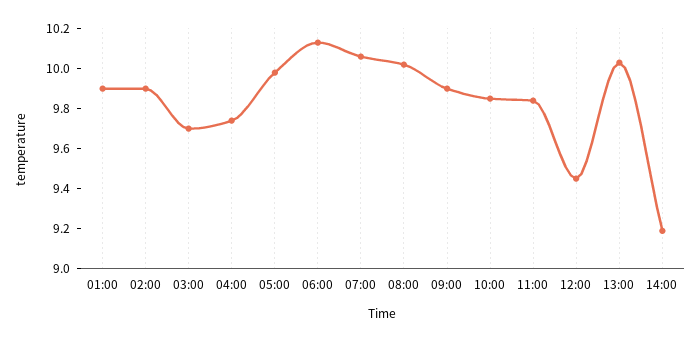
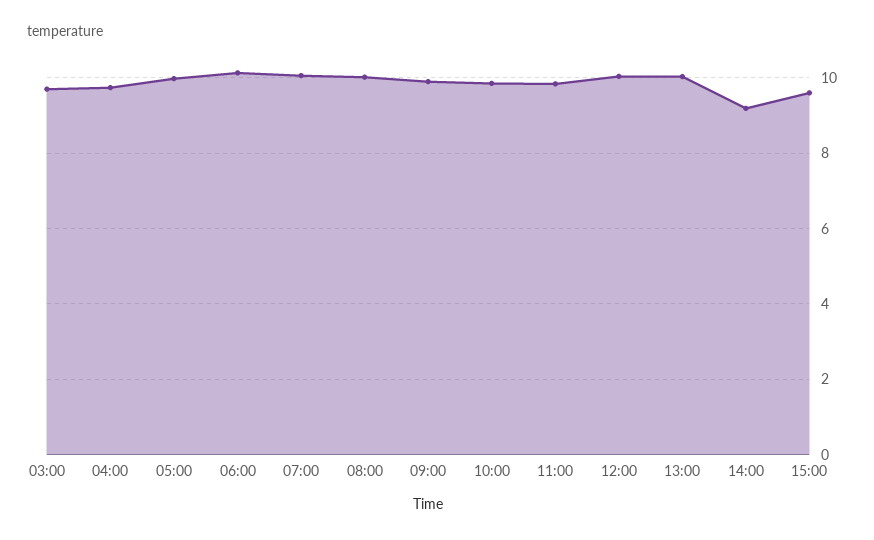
01:00: 9.9 -> none
02:00: 9.9 -> none
12:00: 9.45 -> 10
15:00: none -> 9.6

